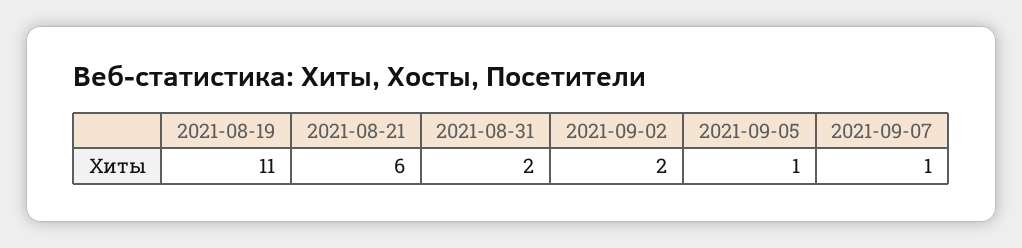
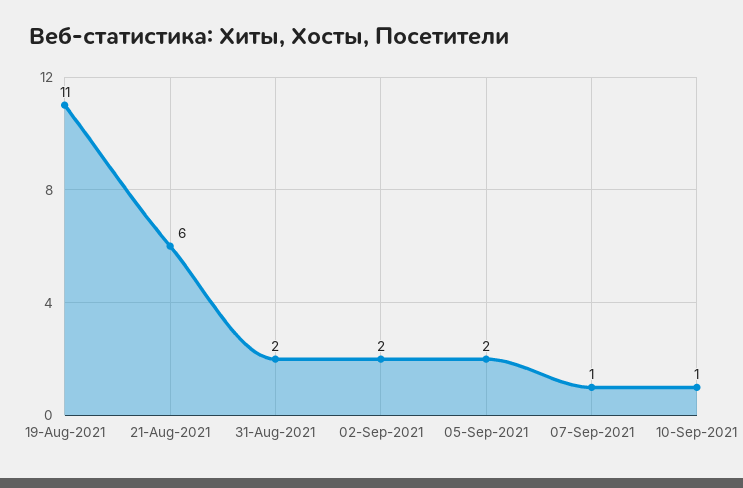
2021-09-05: 1 -> 2
10-Sep-2021: none -> 1

